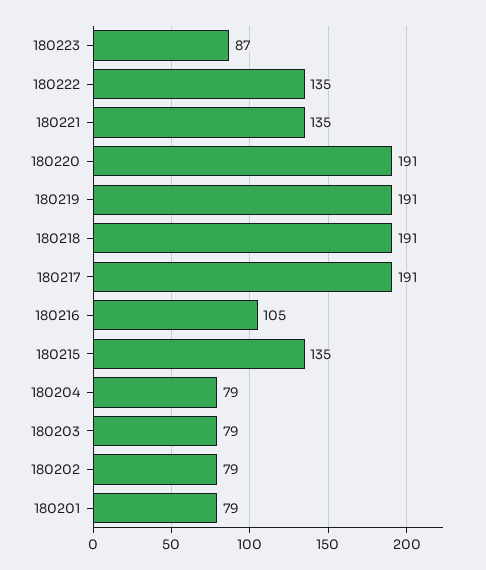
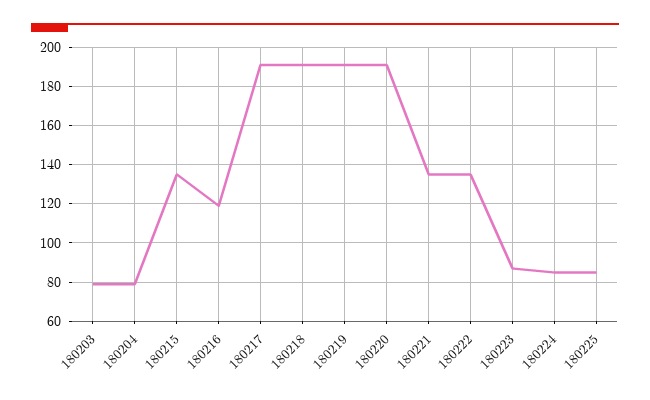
180216: 105 -> 120
180202: 79 -> none
180201: 79 -> none
180224: none -> 85
180225: none -> 85

